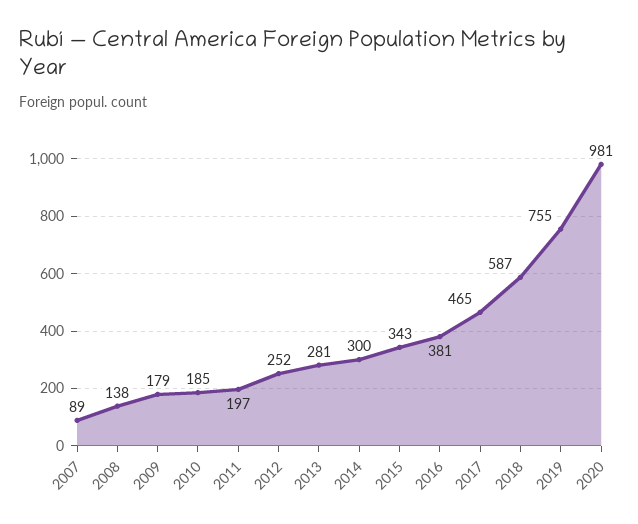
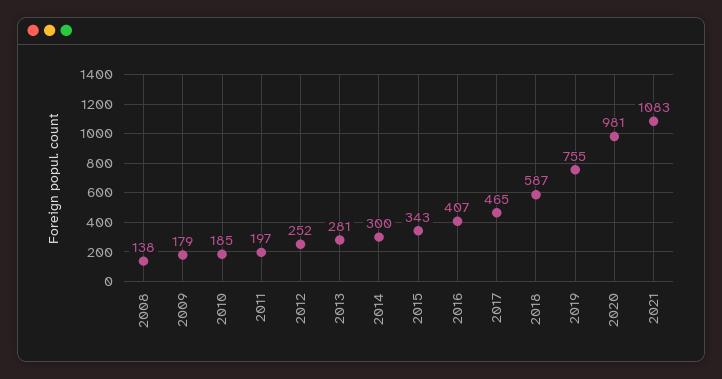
2007: 89 -> none
2016: 381 -> 407
2021: none -> 1083

